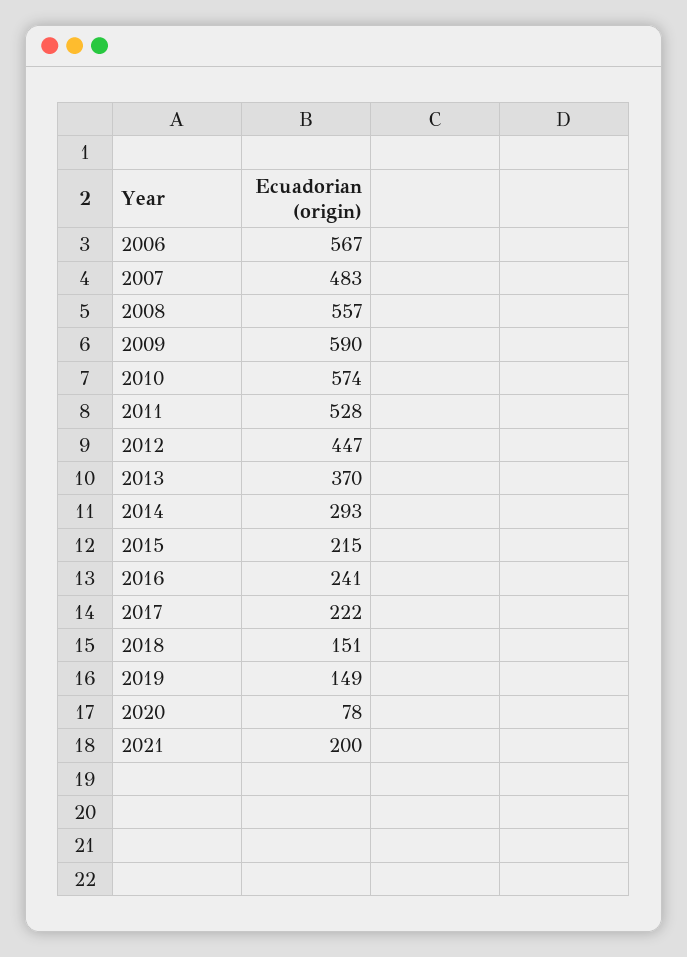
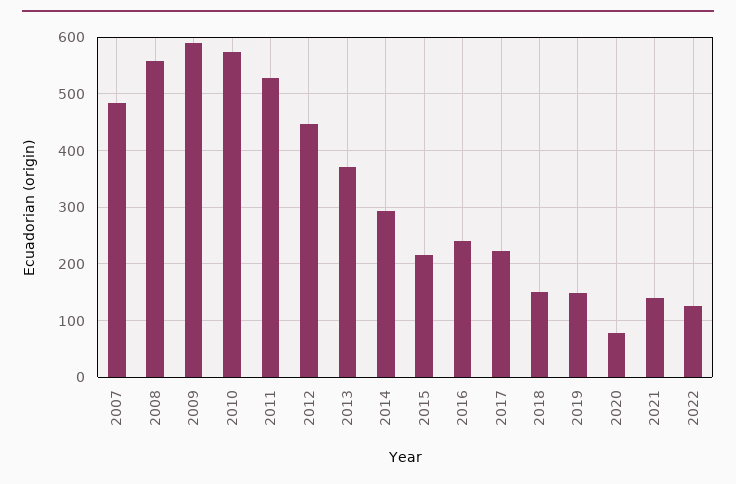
2006: 567 -> none
2021: 200 -> 140
2022: none -> 120

